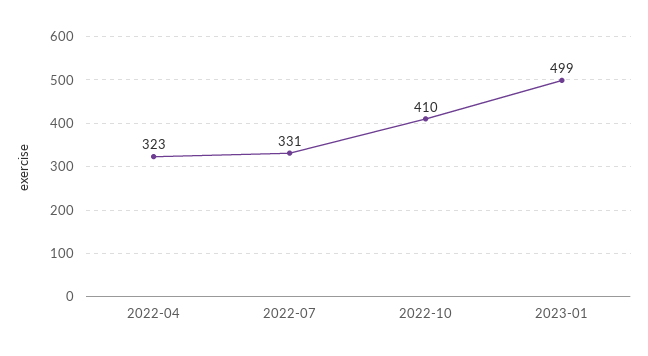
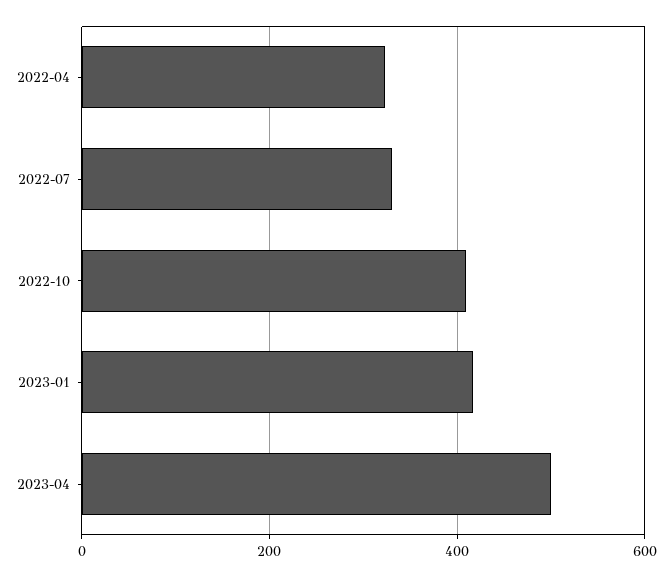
2023-01: 499 -> 420
2023-04: none -> 500

